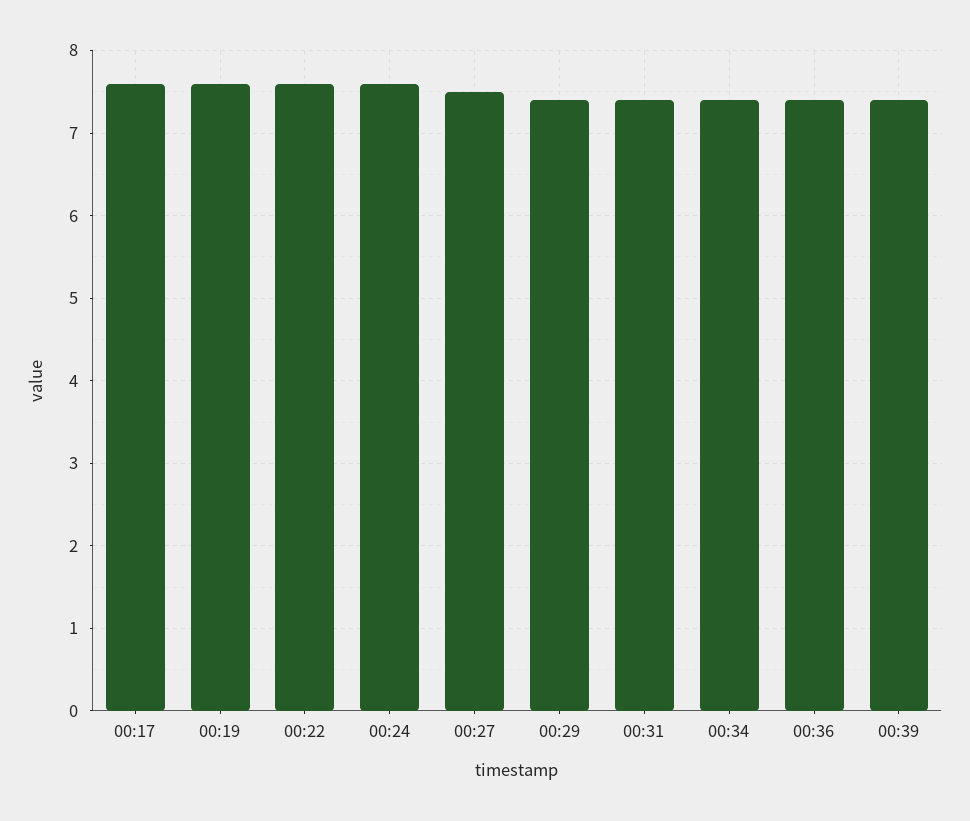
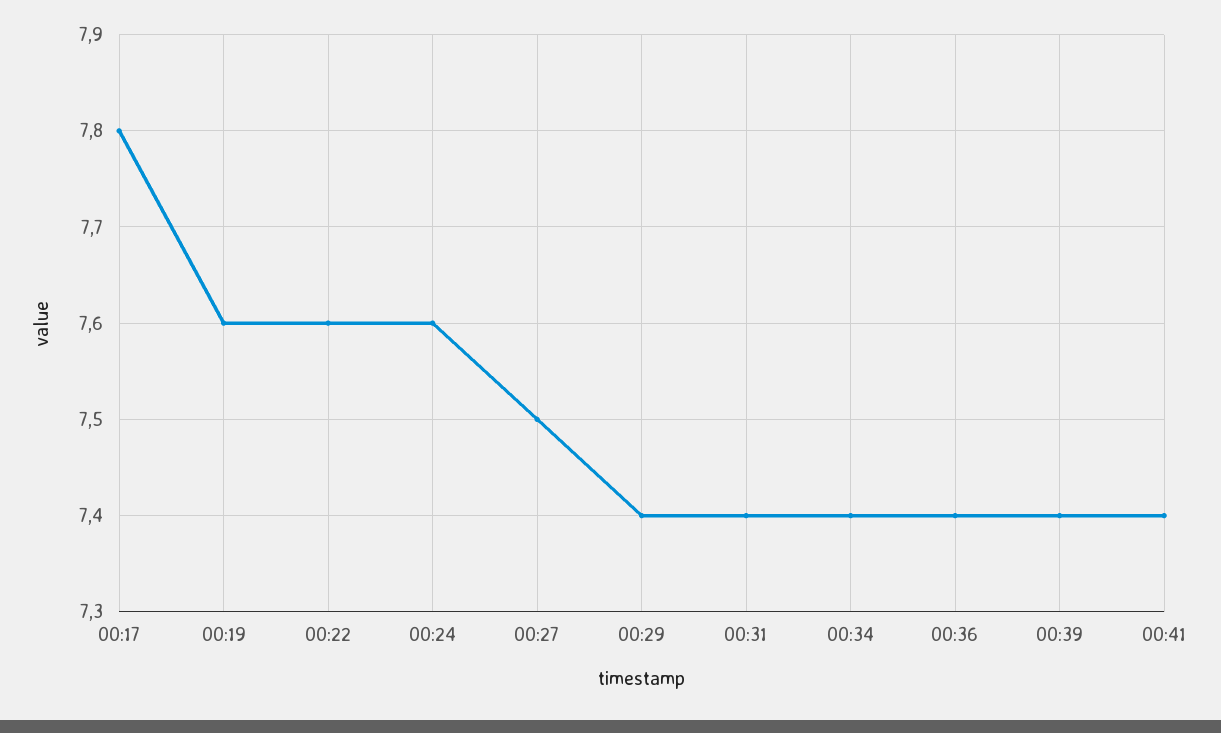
00:17: 7.6 -> 7.8
00:41: none -> 7.4

